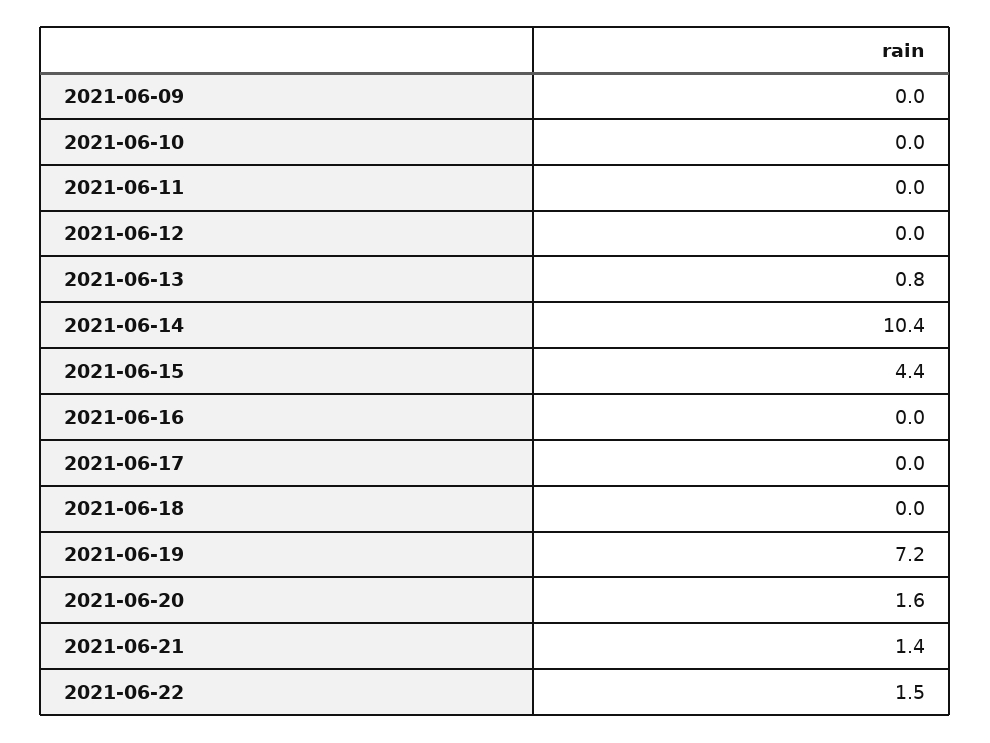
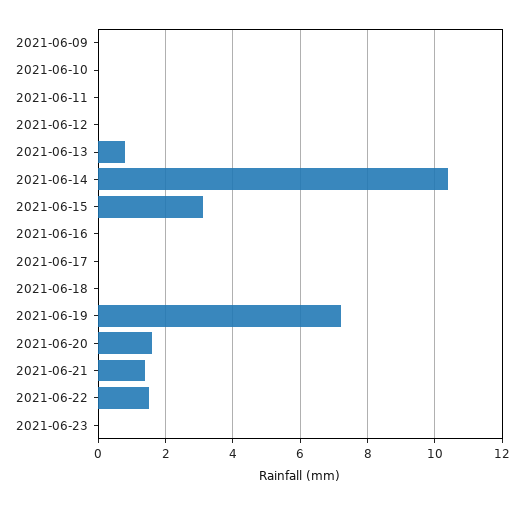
2021-06-15: 4.4 -> 3
2021-06-23: none -> 0

